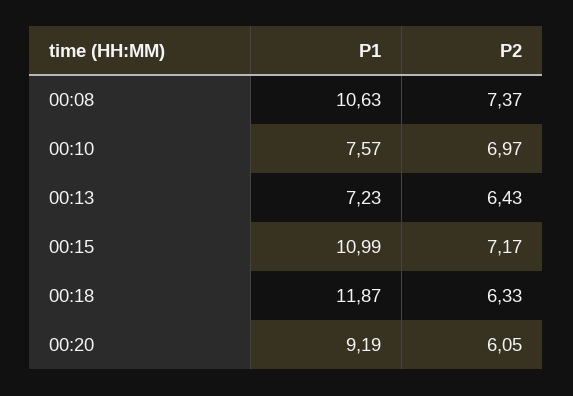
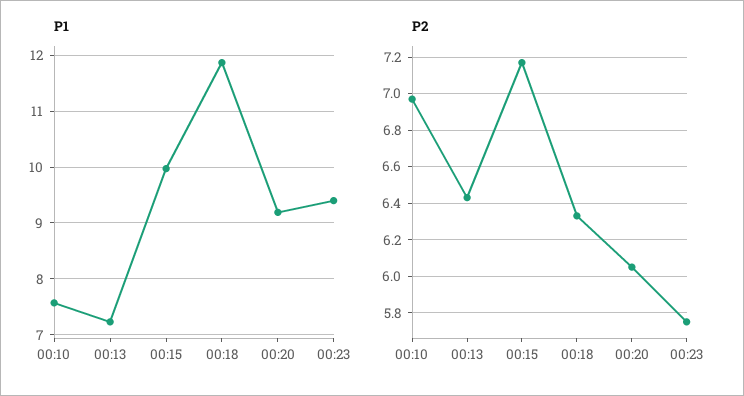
P1, 00:08: 10.63 -> none
P2, 00:08: 7.37 -> none
P1, 00:15: 10.99 -> 10
P1, 00:23: none -> 9.4
P2, 00:23: none -> 5.75

